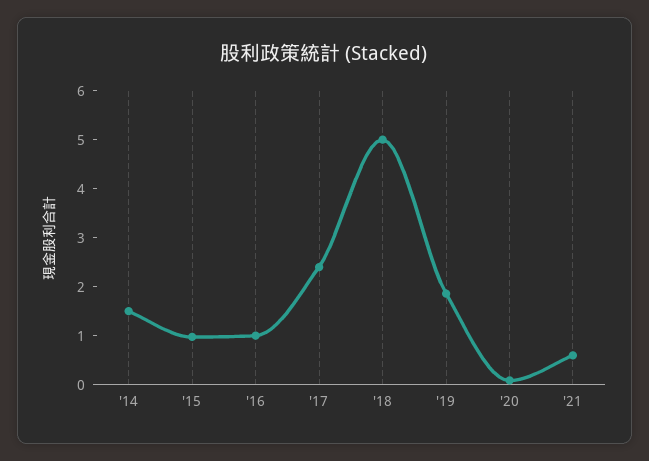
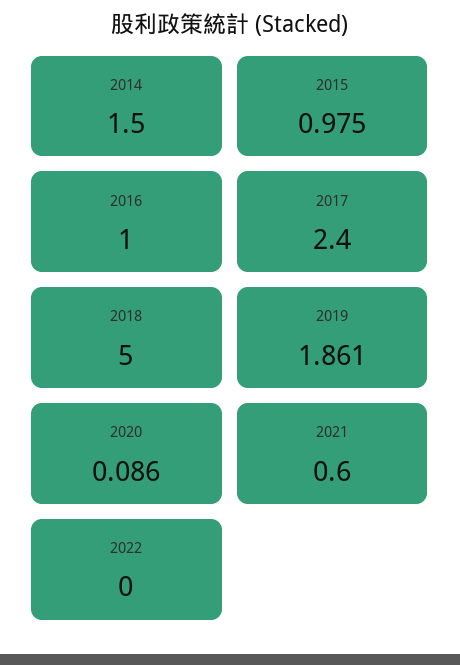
2022: none -> 0

